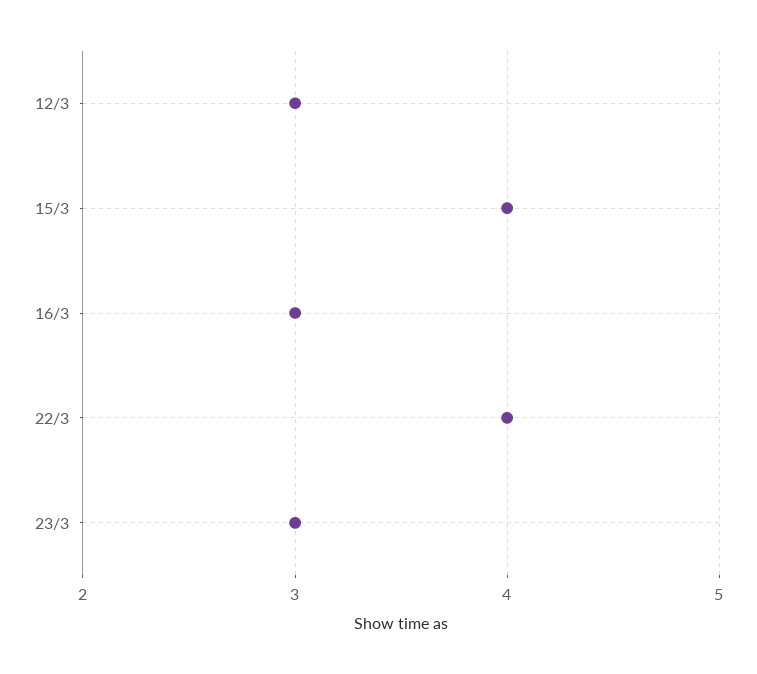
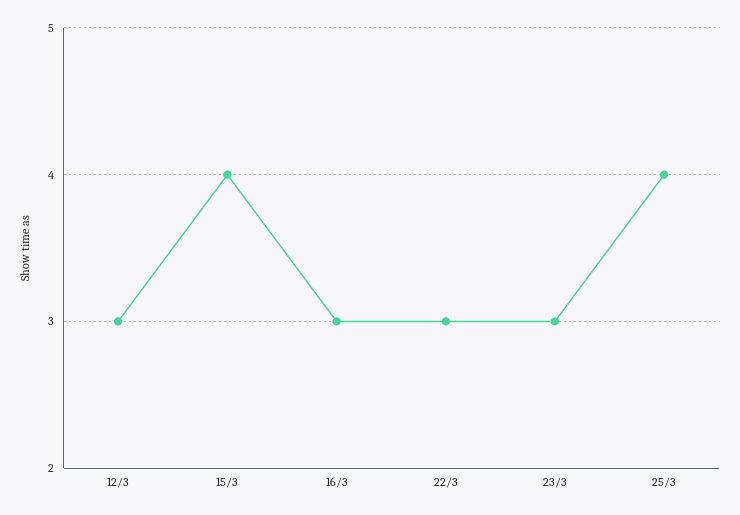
22/3: 4 -> 3
25/3: none -> 4

